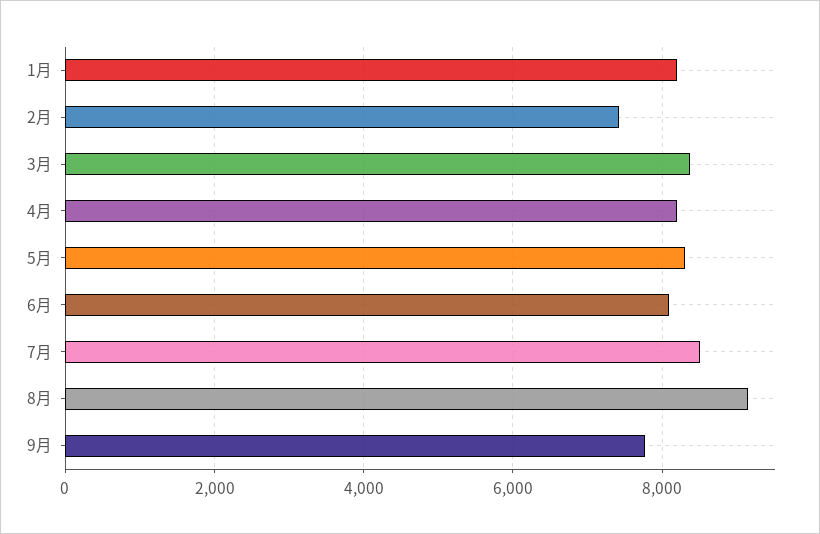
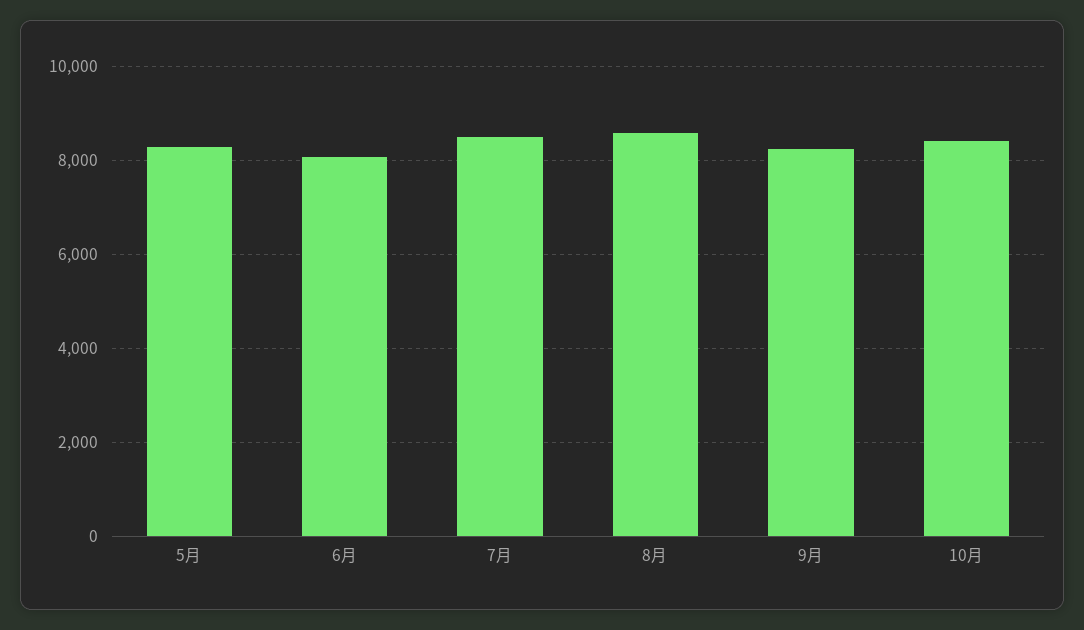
1月: 8200 -> none
2月: 7400 -> none
3月: 8400 -> none
4月: 8200 -> none
8月: 9200 -> 8600
9月: 7800 -> 8200
10月: none -> 8400

